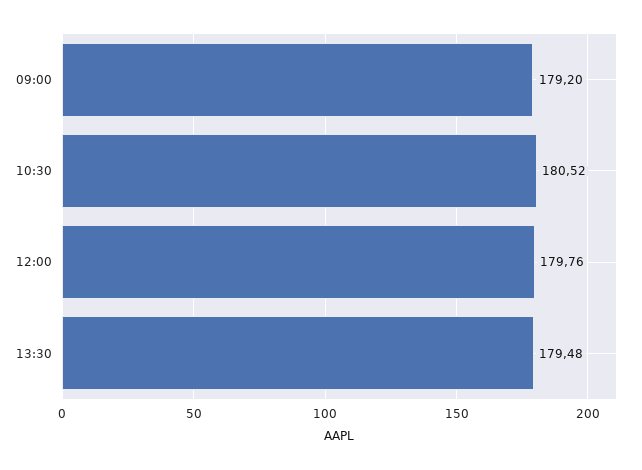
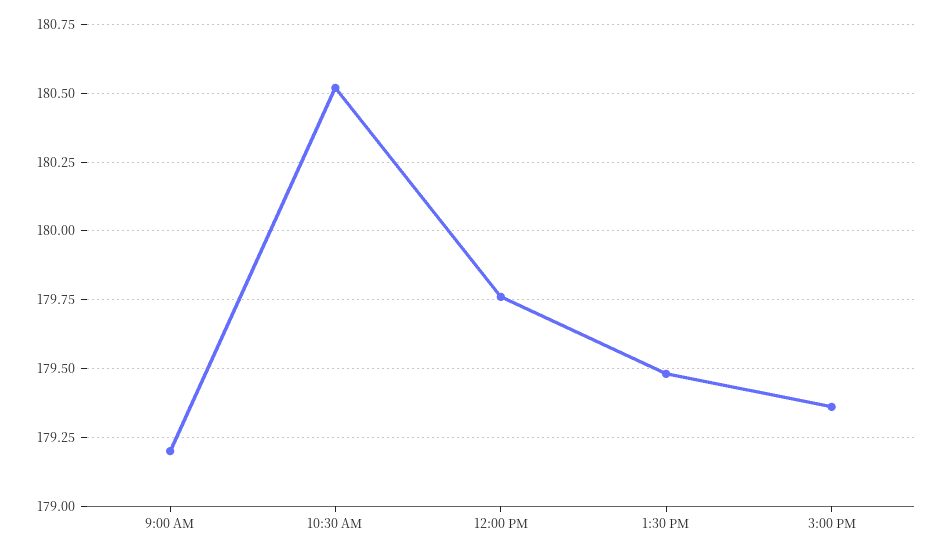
3:00 PM: none -> 179.35

